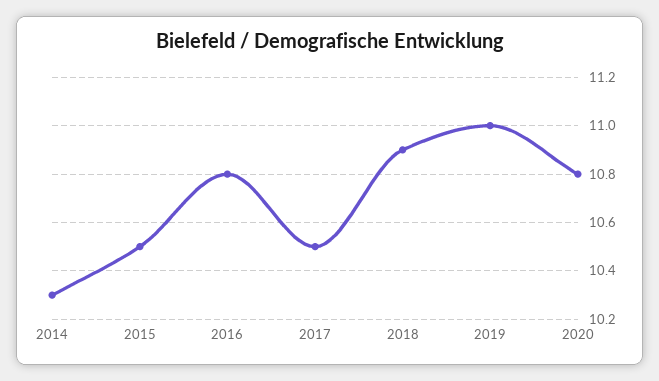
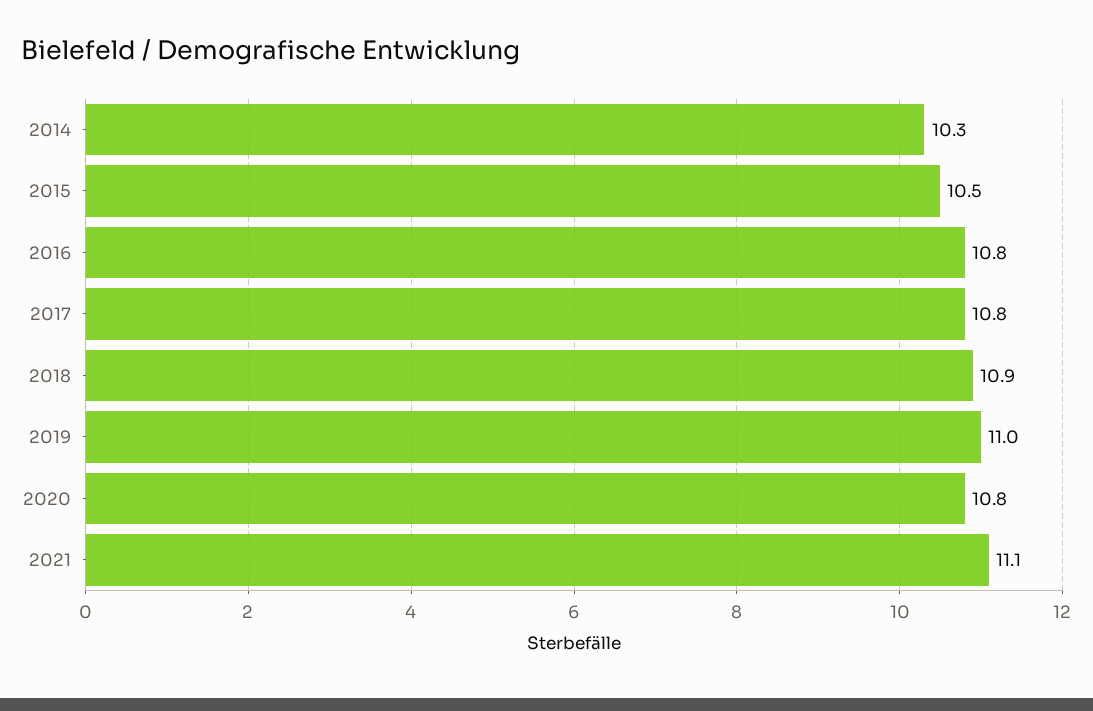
2017: 10.5 -> 10.8
2021: none -> 11.1

